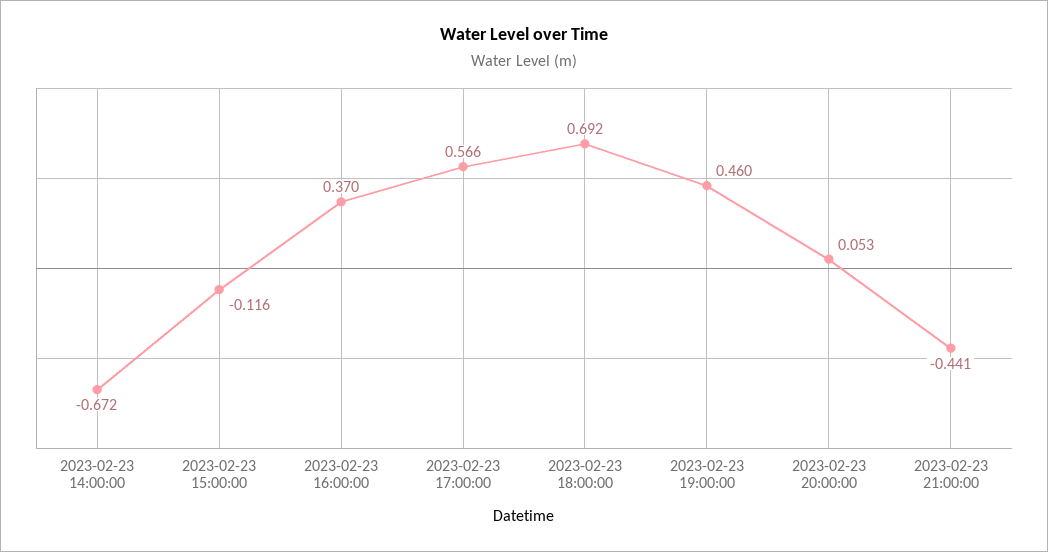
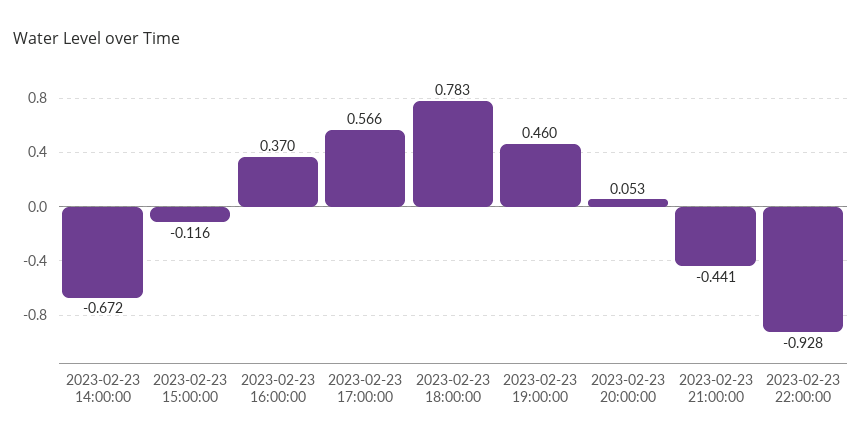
2023-02-23 18:00:00: 0.692 -> 0.783
2023-02-23 22:00:00: none -> -0.928

